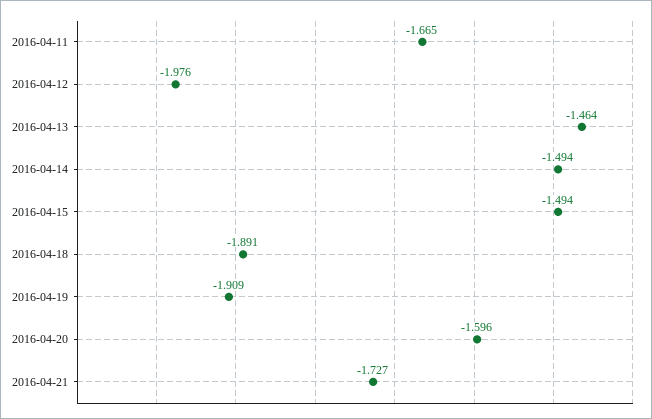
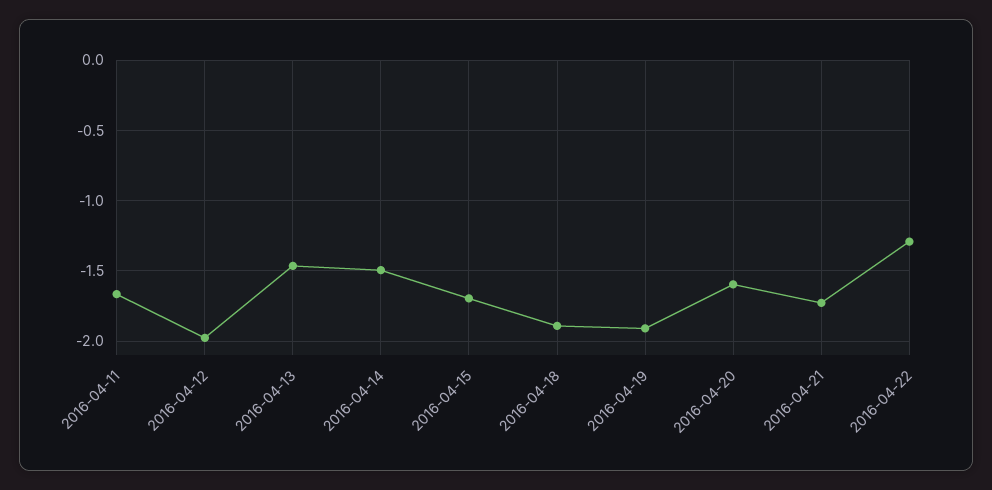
2016-04-15: -1.494 -> -1.7
2016-04-22: none -> -1.3

